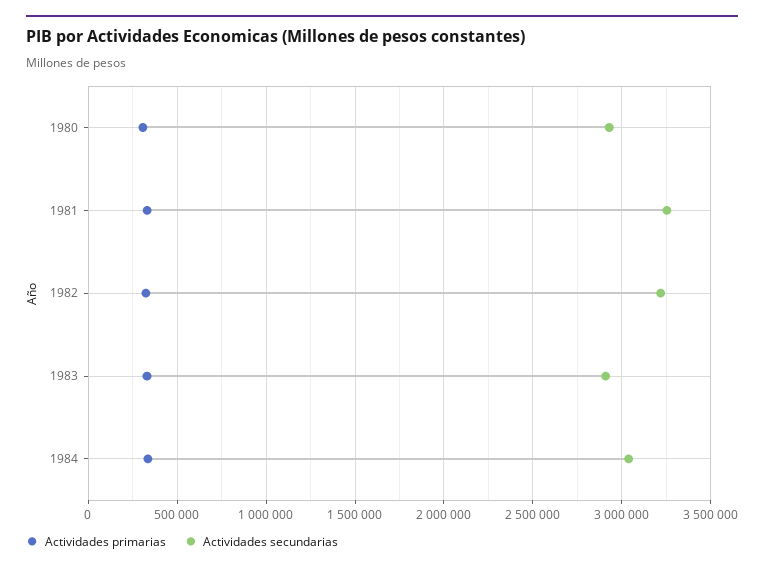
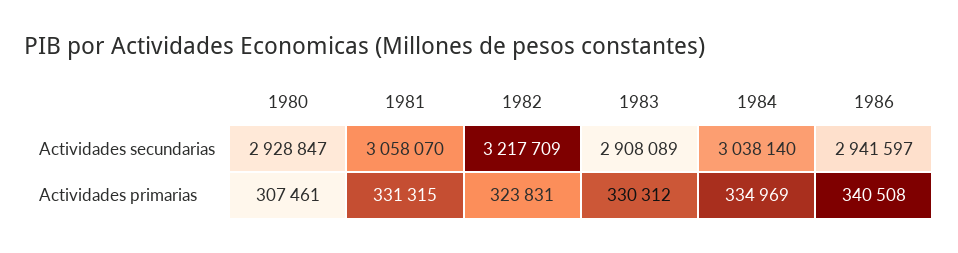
Actividades secundarias, 1981: 3250000 -> 3058070
Actividades secundarias, 1986: none -> 2941597
Actividades primarias, 1986: none -> 340508

